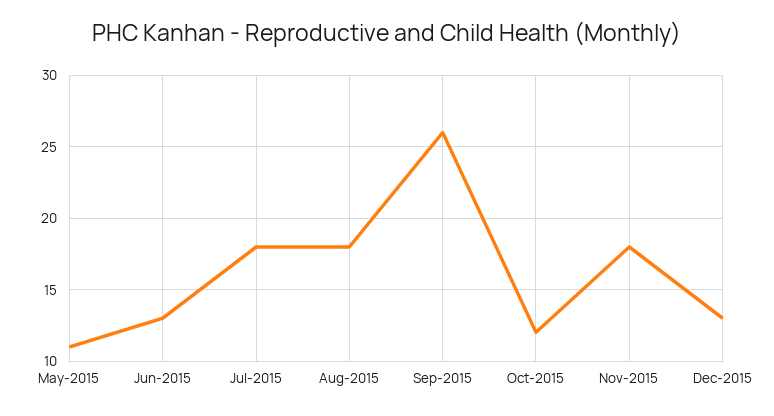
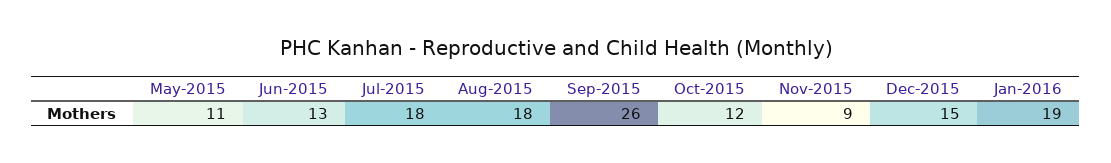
Nov-2015: 18 -> 9
Dec-2015: 13 -> 15
Jan-2016: none -> 19

